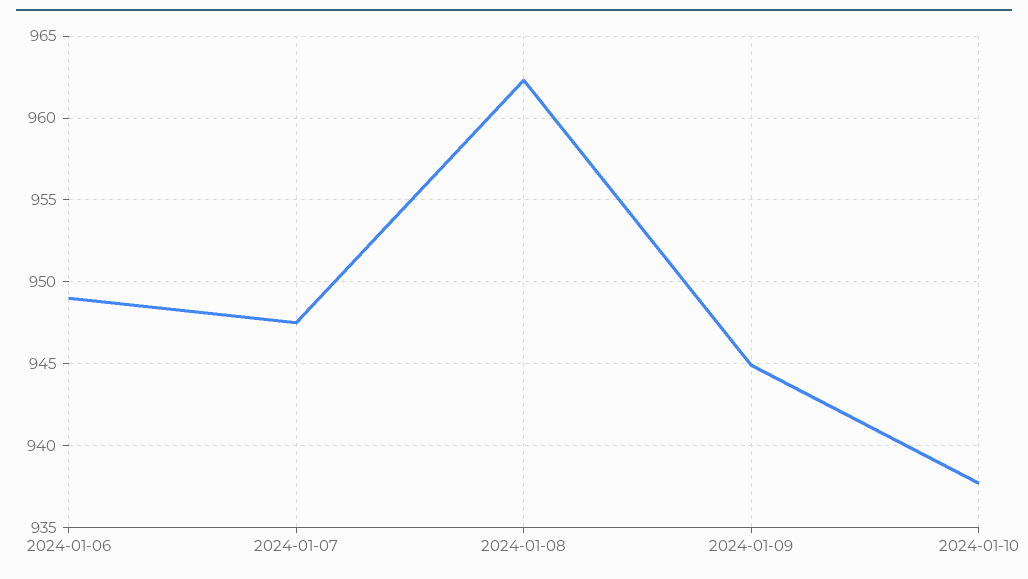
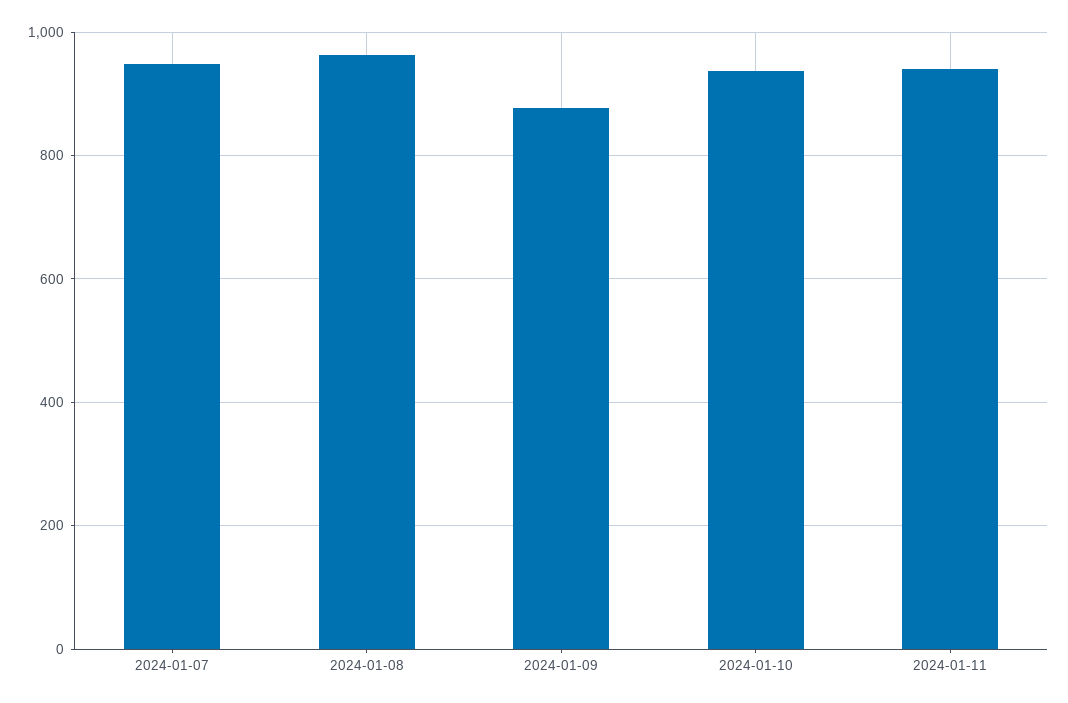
2024-01-06: 949 -> none
2024-01-09: 945 -> 880
2024-01-11: none -> 940

